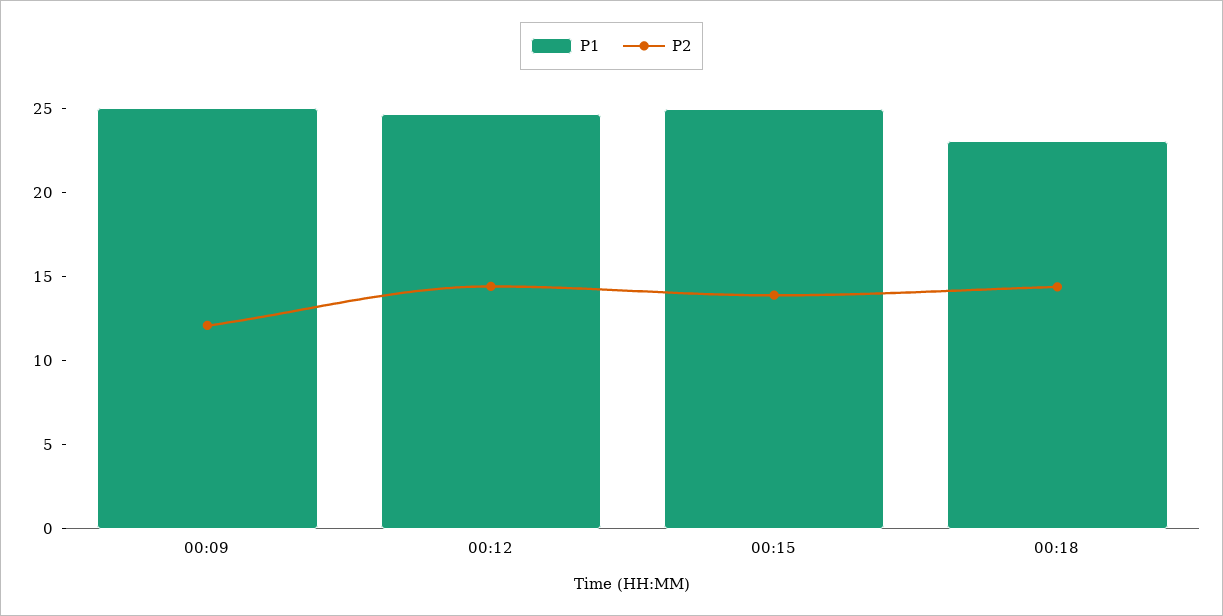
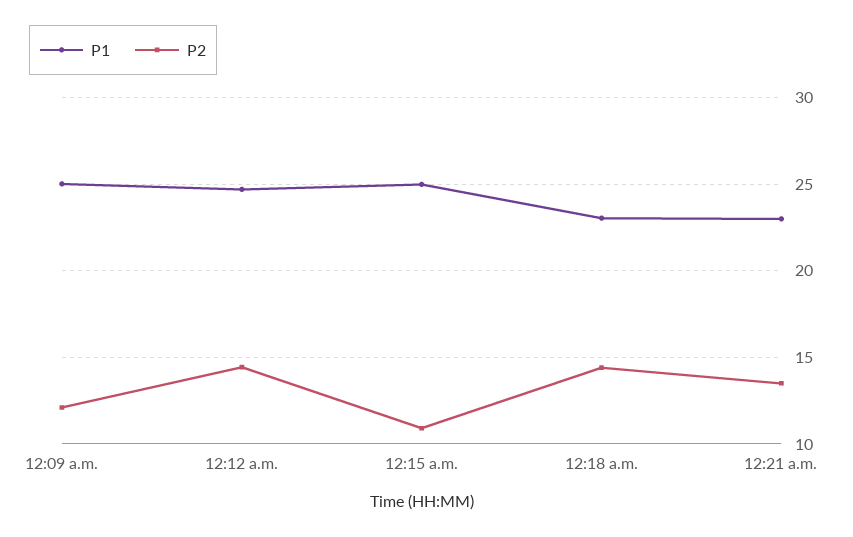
P2, 00:15: 14 -> 11
P1, 12:21 a.m.: none -> 23
P2, 12:21 a.m.: none -> 13.5

